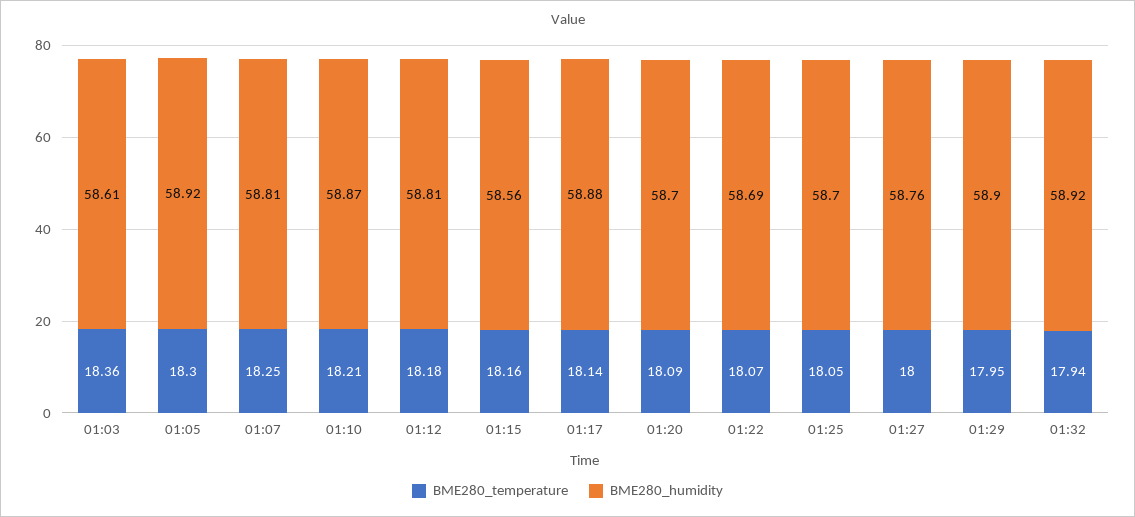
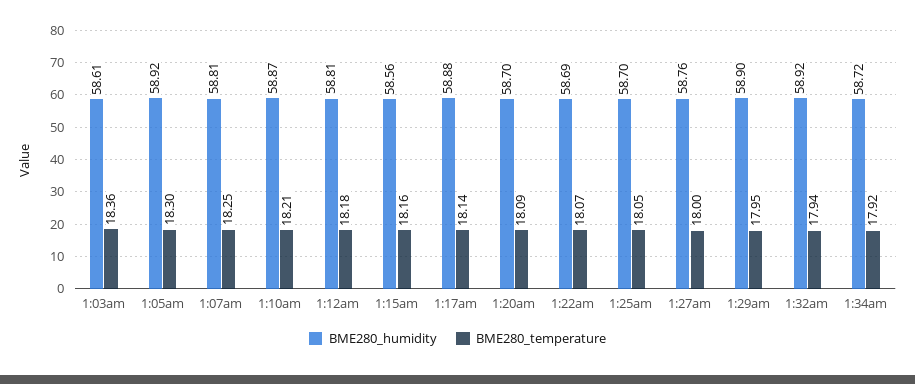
BME280_humidity, 1:34am: none -> 58.72
BME280_temperature, 1:34am: none -> 17.92

